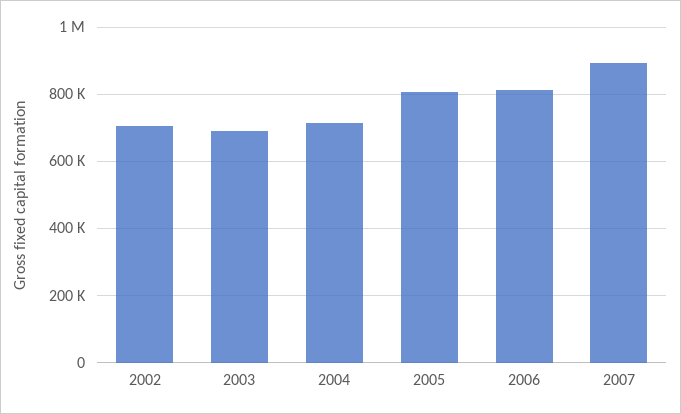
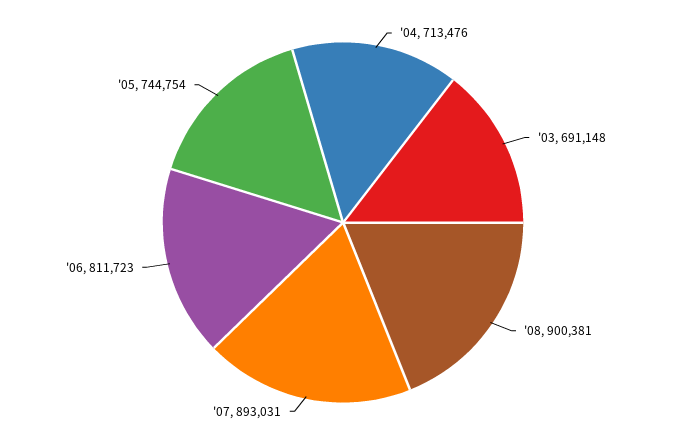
2002: 700000 -> none
2005: 800000 -> 744754
'08: none -> 900381

